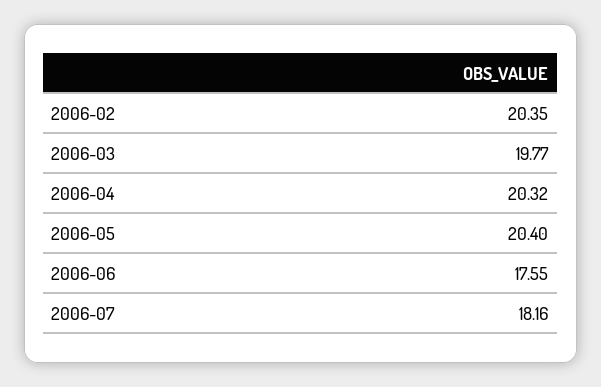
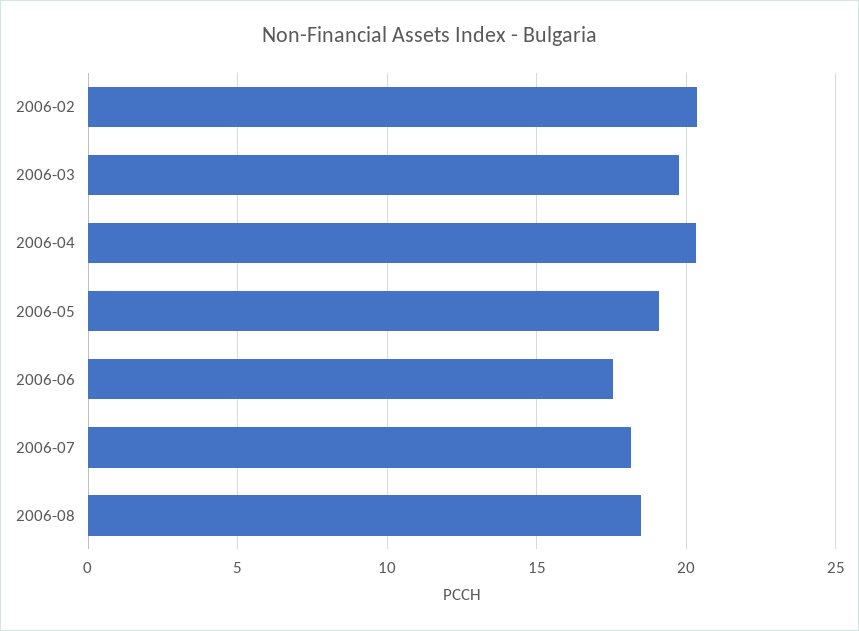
2006-05: 20.4 -> 19
2006-08: none -> 18.5

